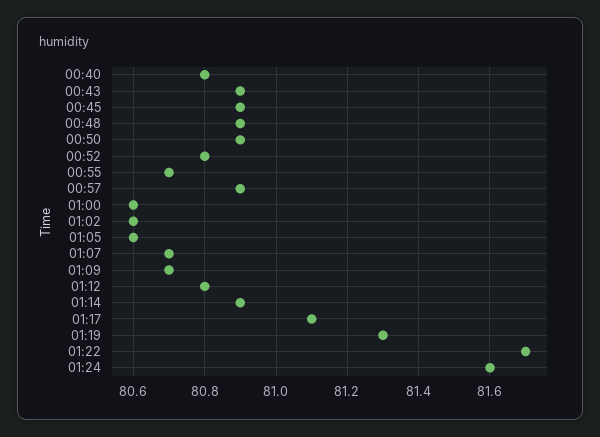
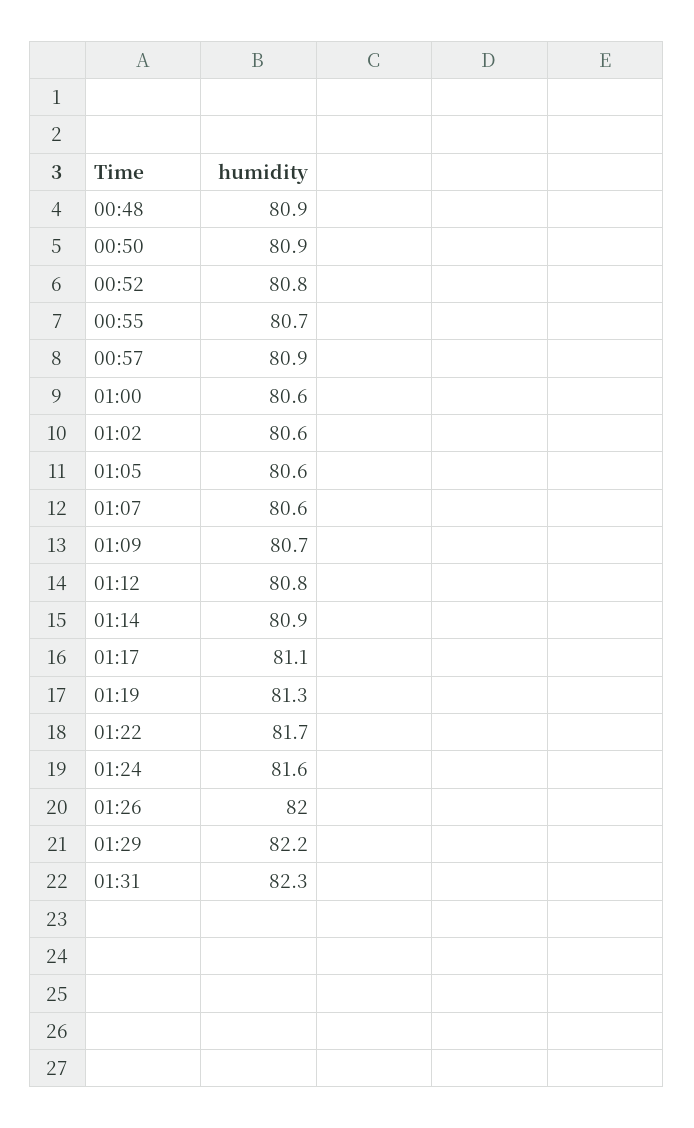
00:40: 80.8 -> none
00:43: 80.9 -> none
00:45: 80.9 -> none
01:07: 80.7 -> 80.6
01:26: none -> 82
01:29: none -> 82.2
01:31: none -> 82.3

